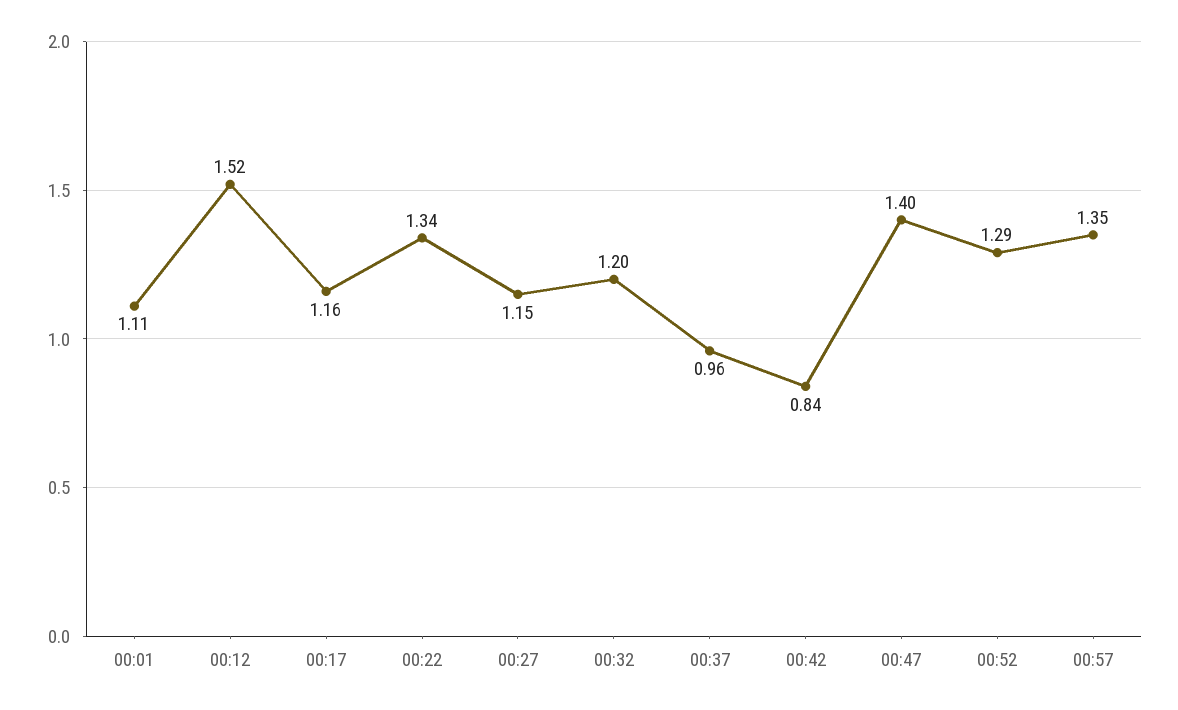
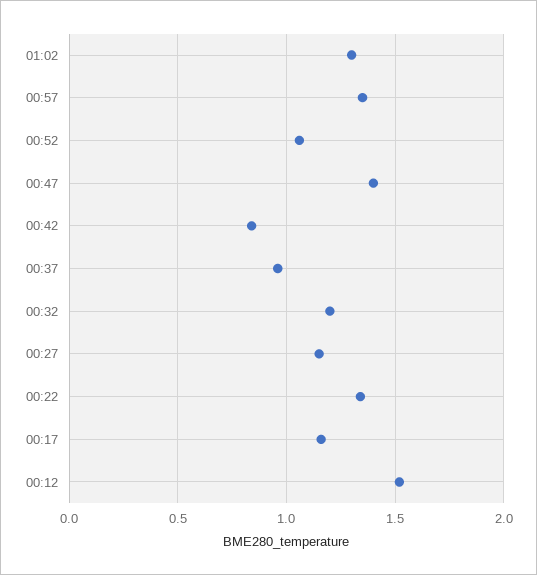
00:01: 1.11 -> none
00:52: 1.29 -> 1.05
01:02: none -> 1.3

